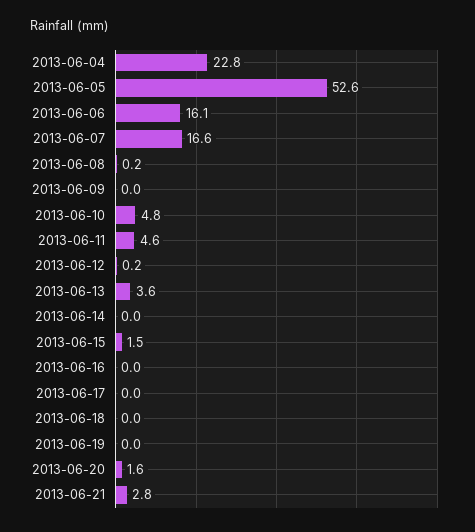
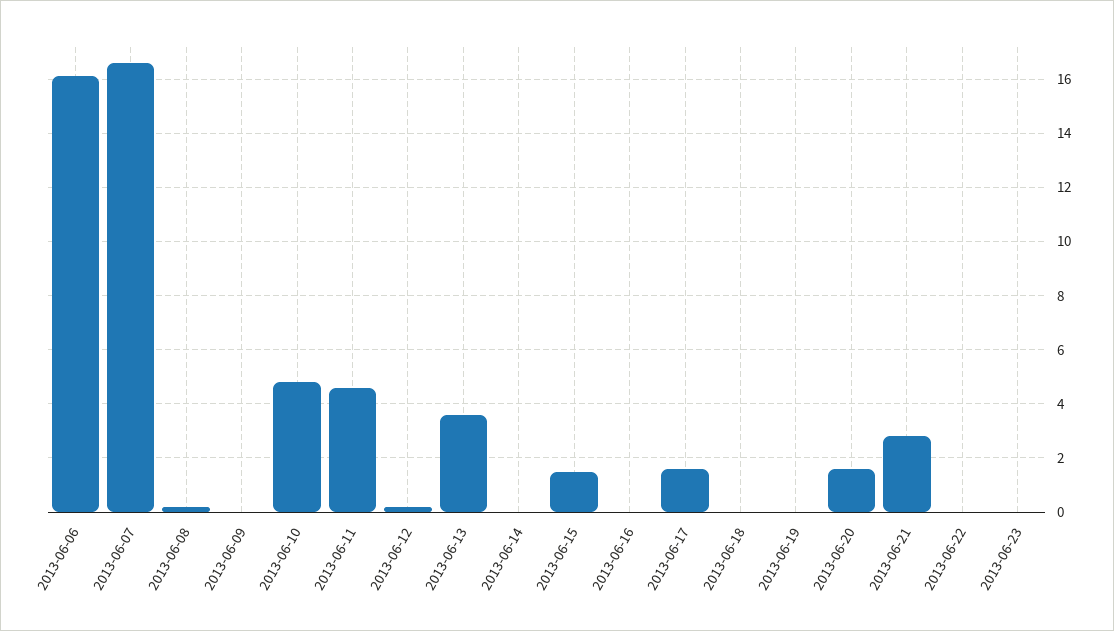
2013-06-04: 22.8 -> none
2013-06-05: 52.6 -> none
2013-06-17: 0 -> 1.5
2013-06-22: none -> 0
2013-06-23: none -> 0

